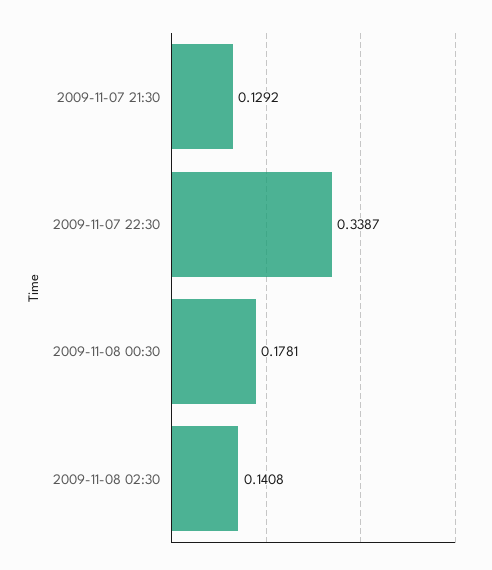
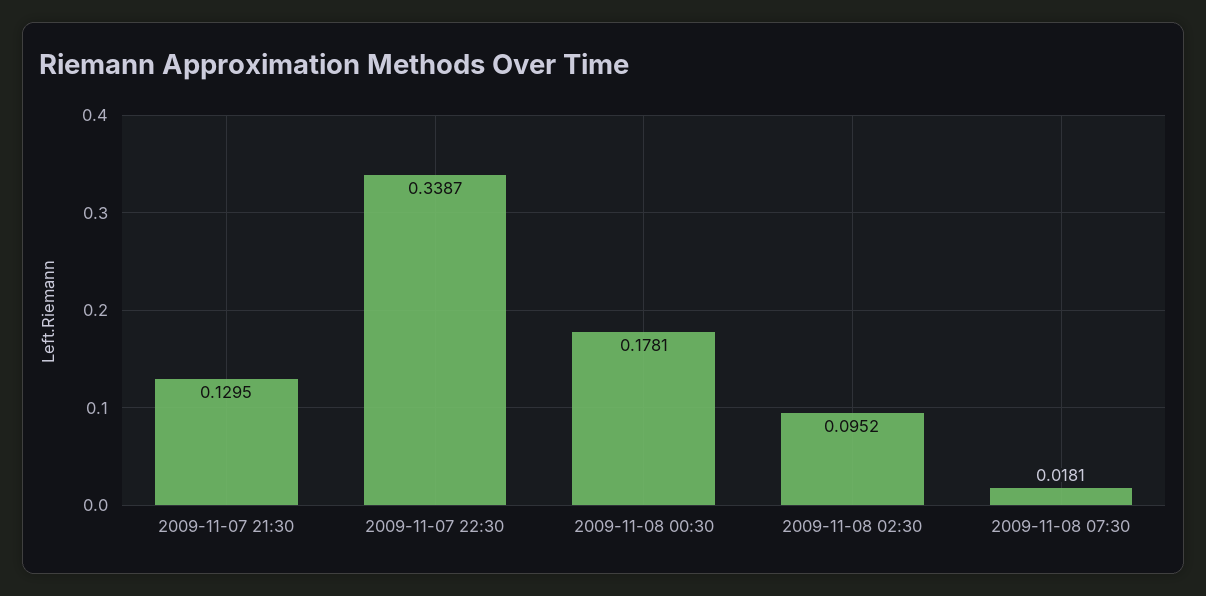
2009-11-07 21:30: 0.1292 -> 0.1295
2009-11-08 02:30: 0.1408 -> 0.0952
2009-11-08 07:30: none -> 0.0181

